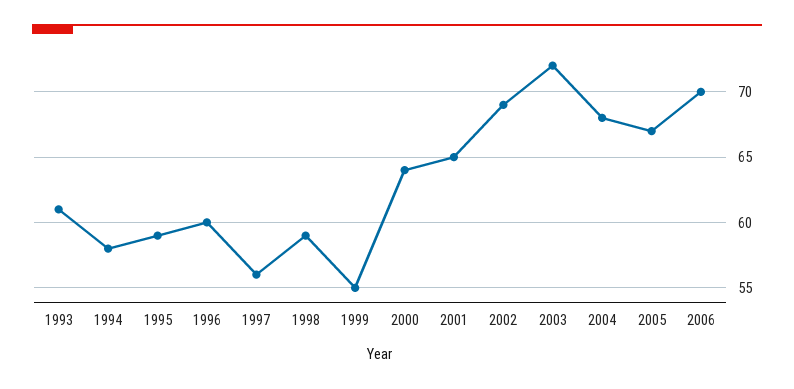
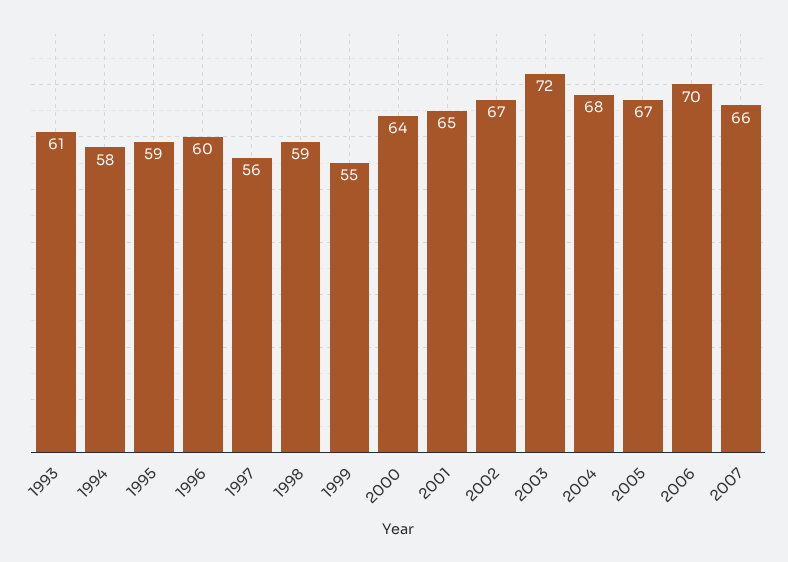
2002: 69 -> 67
2007: none -> 66

